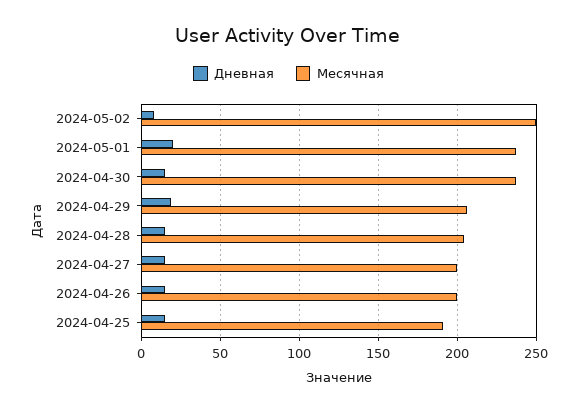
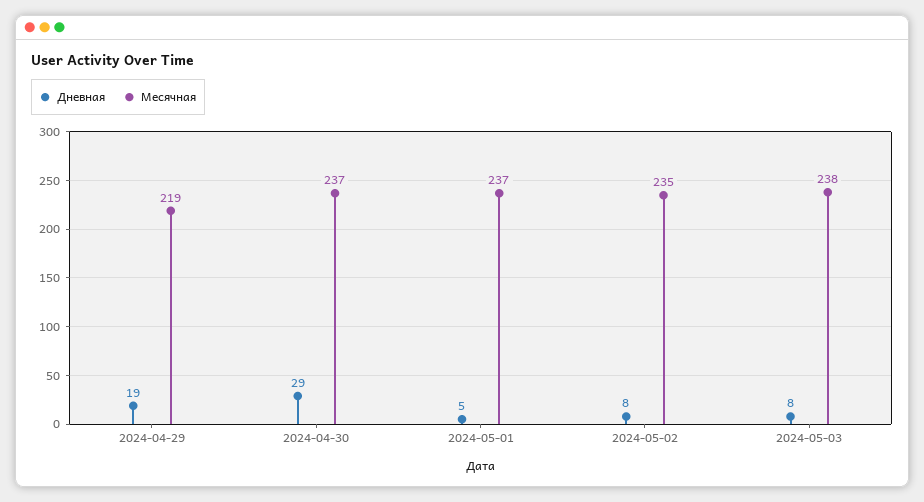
Месячная, 2024-05-02: 250 -> 235
Дневная, 2024-05-01: 20 -> 5
Дневная, 2024-04-30: 15 -> 29
Месячная, 2024-04-29: 205 -> 219
Дневная, 2024-04-28: 15 -> none
Месячная, 2024-04-28: 205 -> none
Дневная, 2024-04-27: 15 -> none
Месячная, 2024-04-27: 200 -> none
Дневная, 2024-04-26: 15 -> none
Месячная, 2024-04-26: 200 -> none
Дневная, 2024-04-25: 15 -> none
Месячная, 2024-04-25: 190 -> none
Дневная, 2024-05-03: none -> 8
Месячная, 2024-05-03: none -> 238

